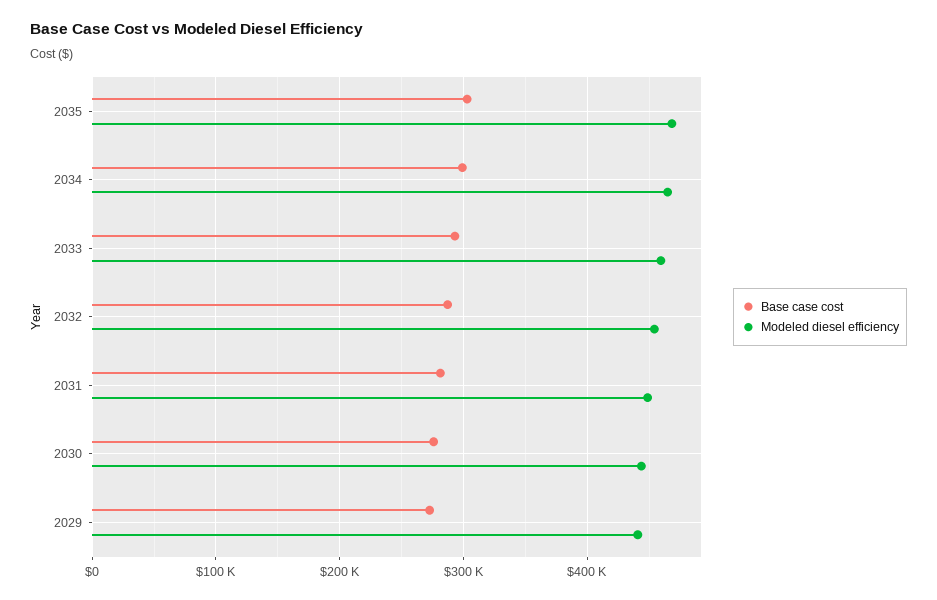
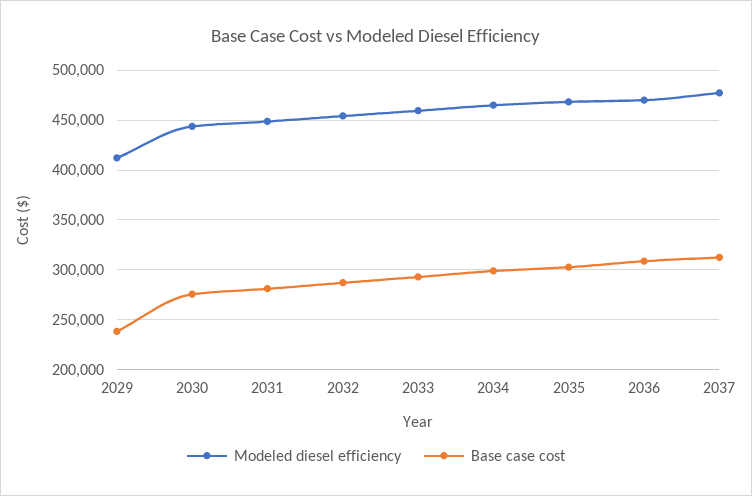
Base case cost, 2029: 270000 -> 240000
Modeled diesel efficiency, 2029: 440000 -> 410000
Modeled diesel efficiency, 2036: none -> 470000
Base case cost, 2036: none -> 310000
Modeled diesel efficiency, 2037: none -> 480000
Base case cost, 2037: none -> 310000

